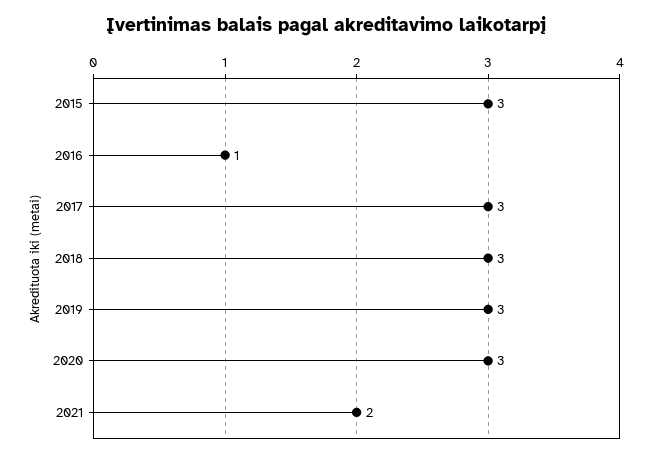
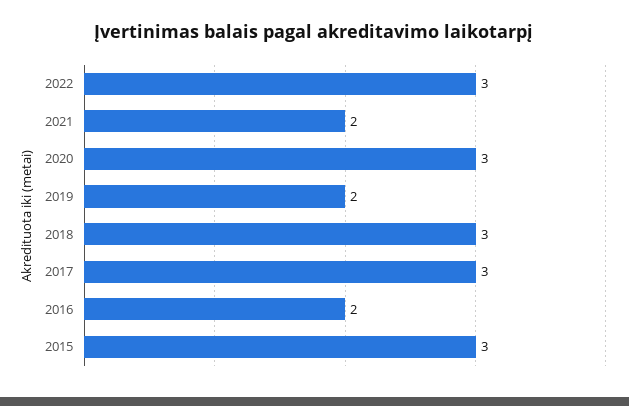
2016: 1 -> 2
2019: 3 -> 2
2022: none -> 3

